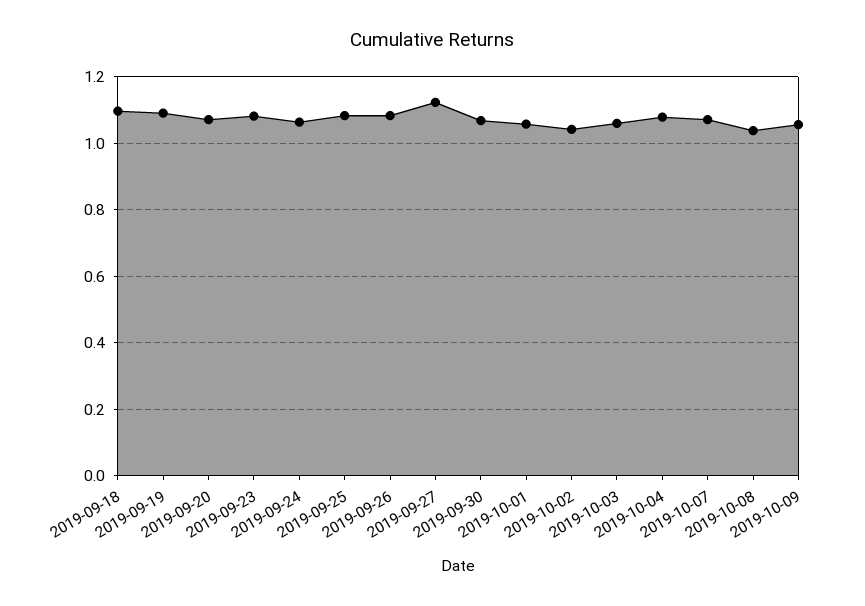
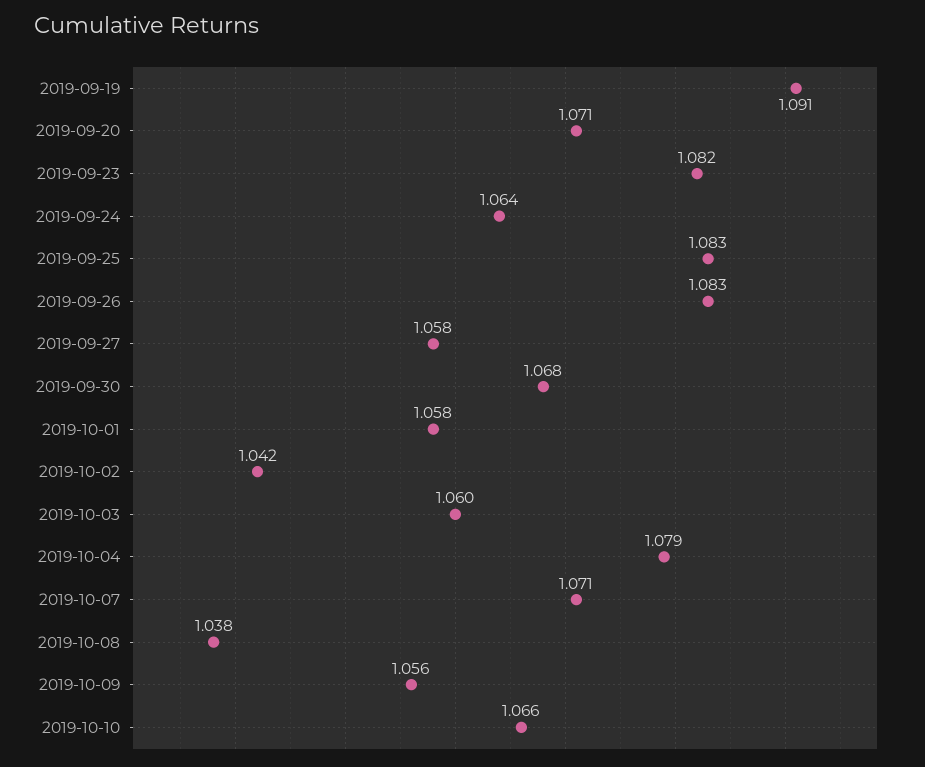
2019-09-18: 1.1 -> none
2019-09-27: 1.12 -> 1.058
2019-10-10: none -> 1.066

